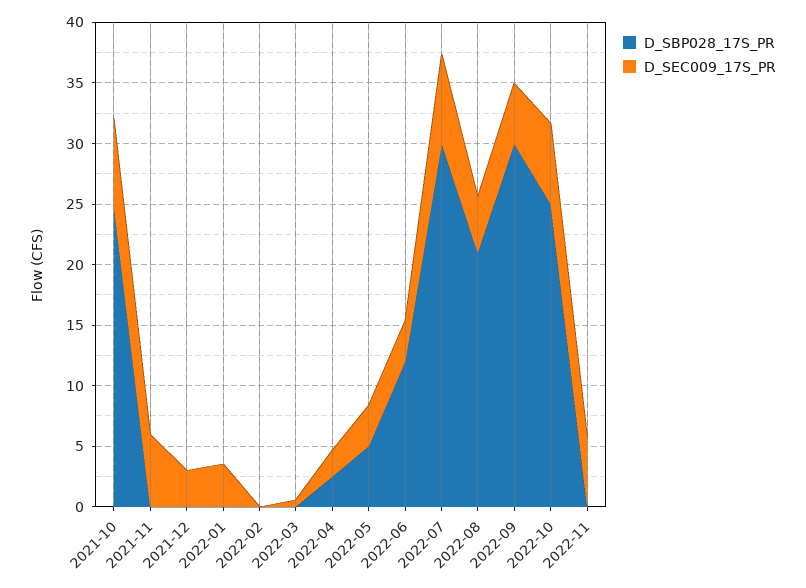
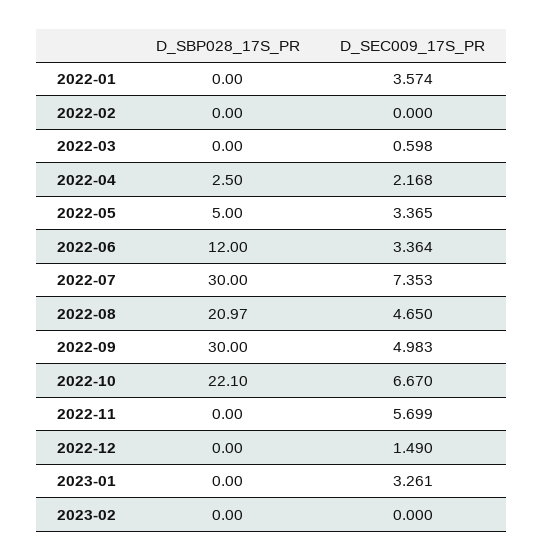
D_SBP028_17S_PR, 2021-10: 25 -> none
D_SEC009_17S_PR, 2021-10: 7 -> none
D_SBP028_17S_PR, 2021-11: 0 -> none
D_SEC009_17S_PR, 2021-11: 6 -> none
D_SBP028_17S_PR, 2021-12: 0 -> none
D_SEC009_17S_PR, 2021-12: 3 -> none
D_SBP028_17S_PR, 2022-10: 25 -> 22.1
D_SBP028_17S_PR, 2022-12: none -> 0
D_SEC009_17S_PR, 2022-12: none -> 1.49
D_SBP028_17S_PR, 2023-01: none -> 0
D_SEC009_17S_PR, 2023-01: none -> 3.261
D_SBP028_17S_PR, 2023-02: none -> 0
D_SEC009_17S_PR, 2023-02: none -> 0

